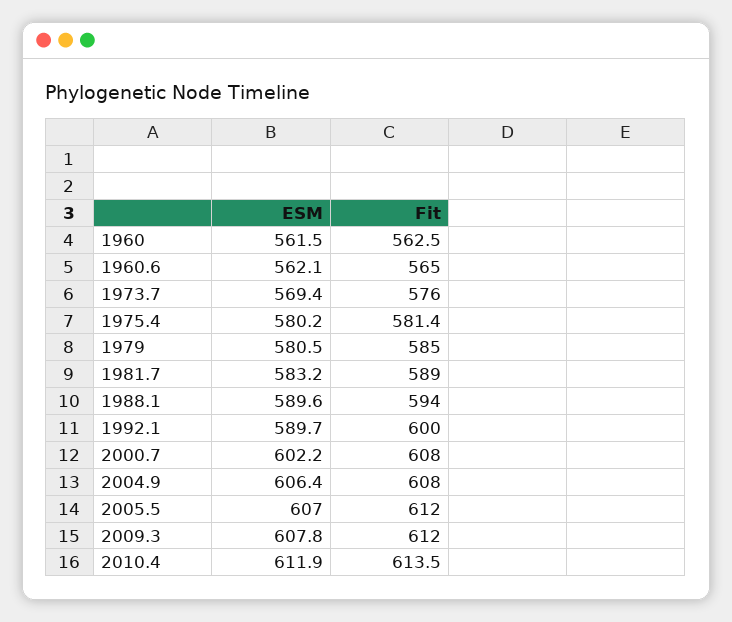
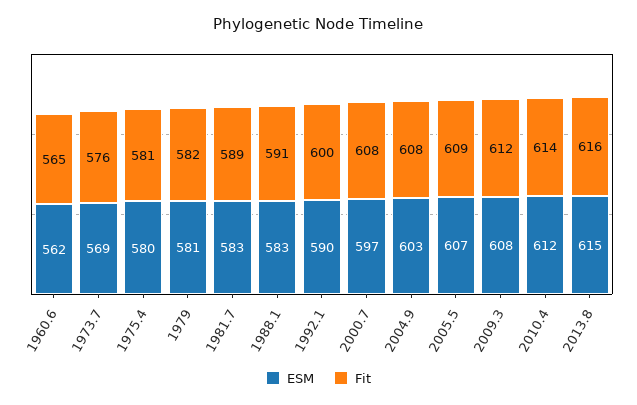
ESM, 1960: 561.5 -> none
Fit, 1960: 562.5 -> none
Fit, 1979: 585 -> 582
ESM, 1988.1: 589.6 -> 583
Fit, 1988.1: 594 -> 591
ESM, 2000.7: 602.2 -> 597
ESM, 2004.9: 606.4 -> 603
Fit, 2005.5: 612 -> 609
ESM, 2013.8: none -> 615
Fit, 2013.8: none -> 616

